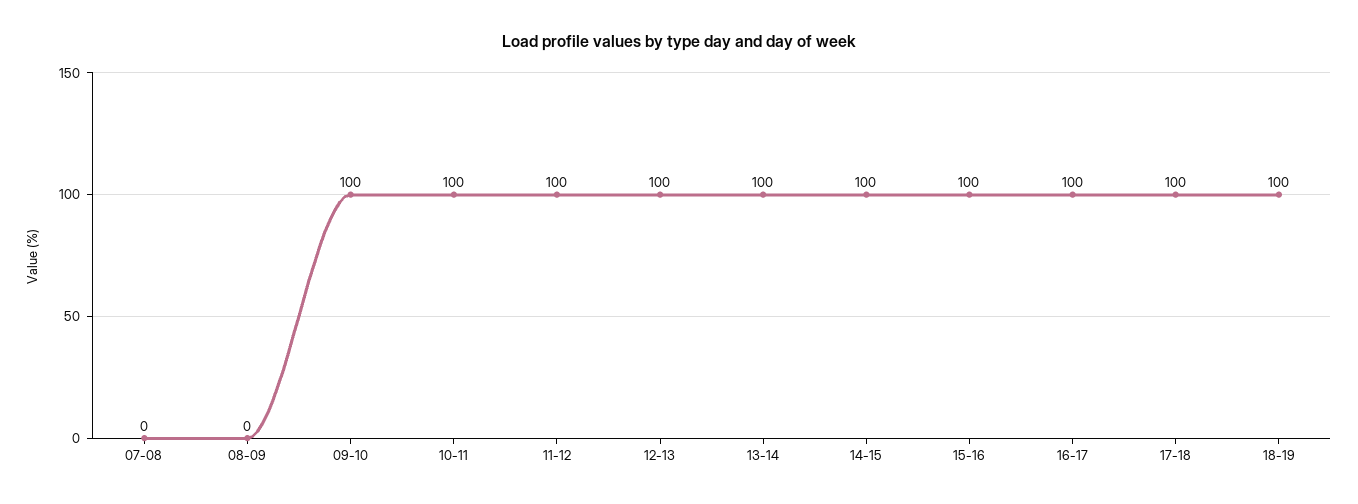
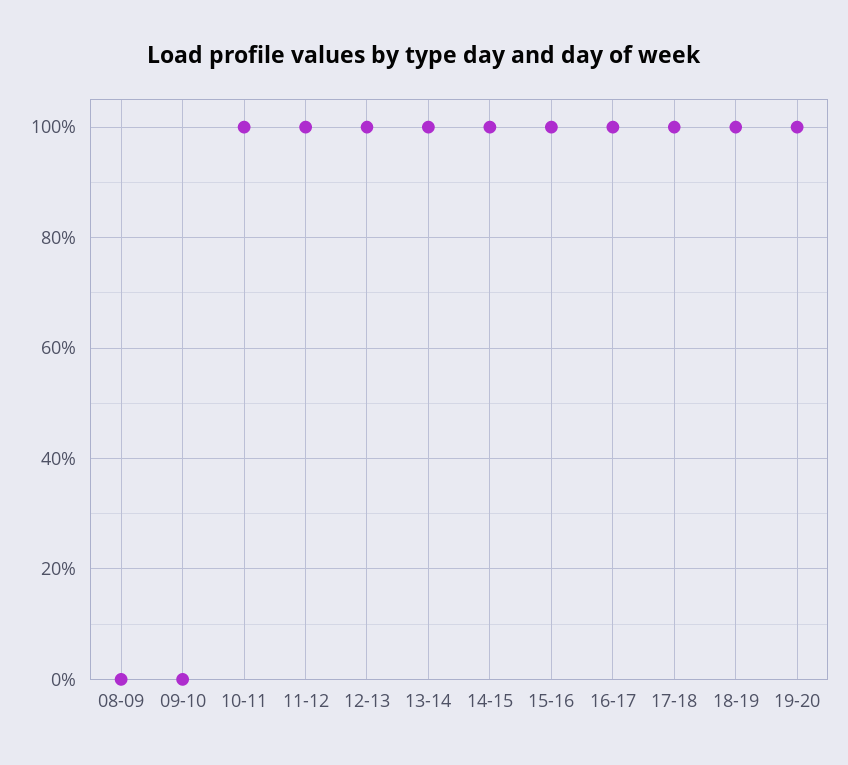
07-08: 0 -> none
09-10: 100 -> 0
19-20: none -> 100

